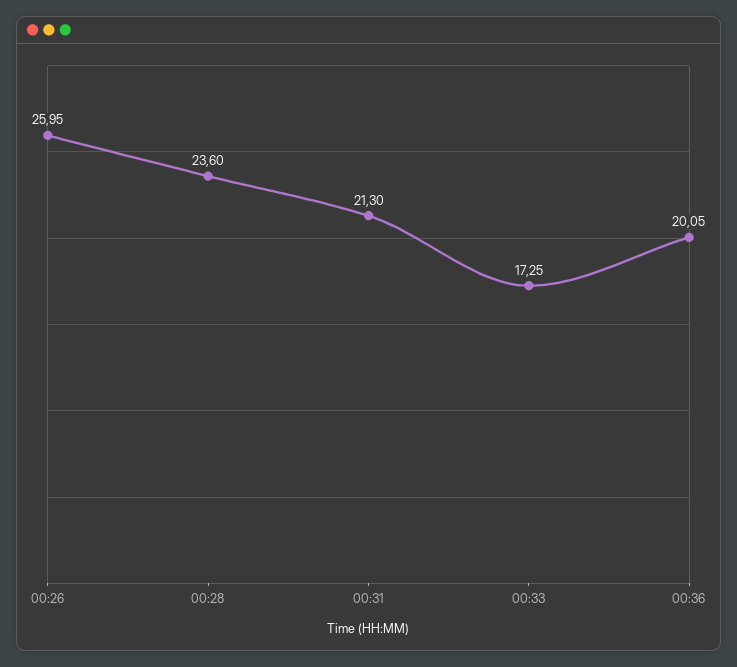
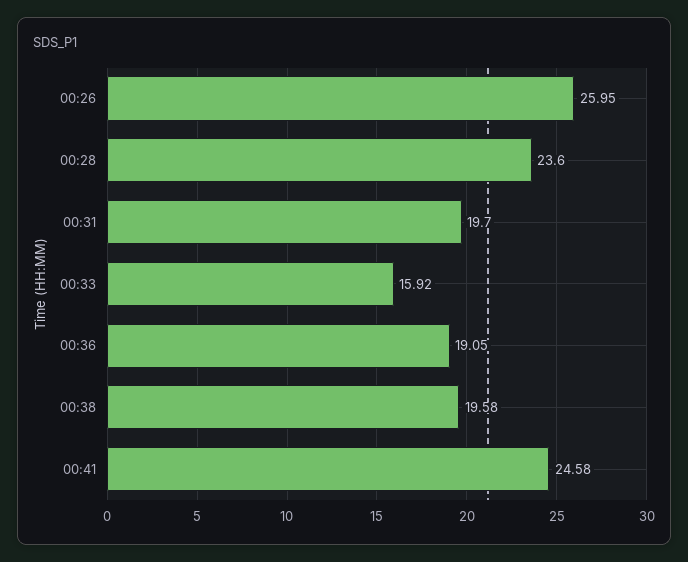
00:31: 21.3 -> 19.7
00:33: 17.25 -> 15.92
00:36: 20.05 -> 19.05
00:38: none -> 19.58
00:41: none -> 24.58

